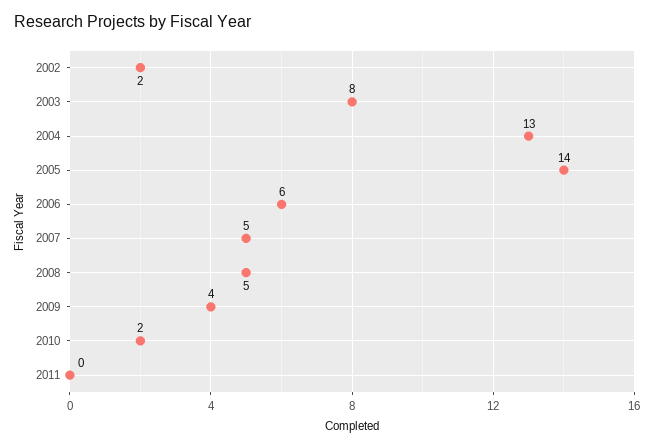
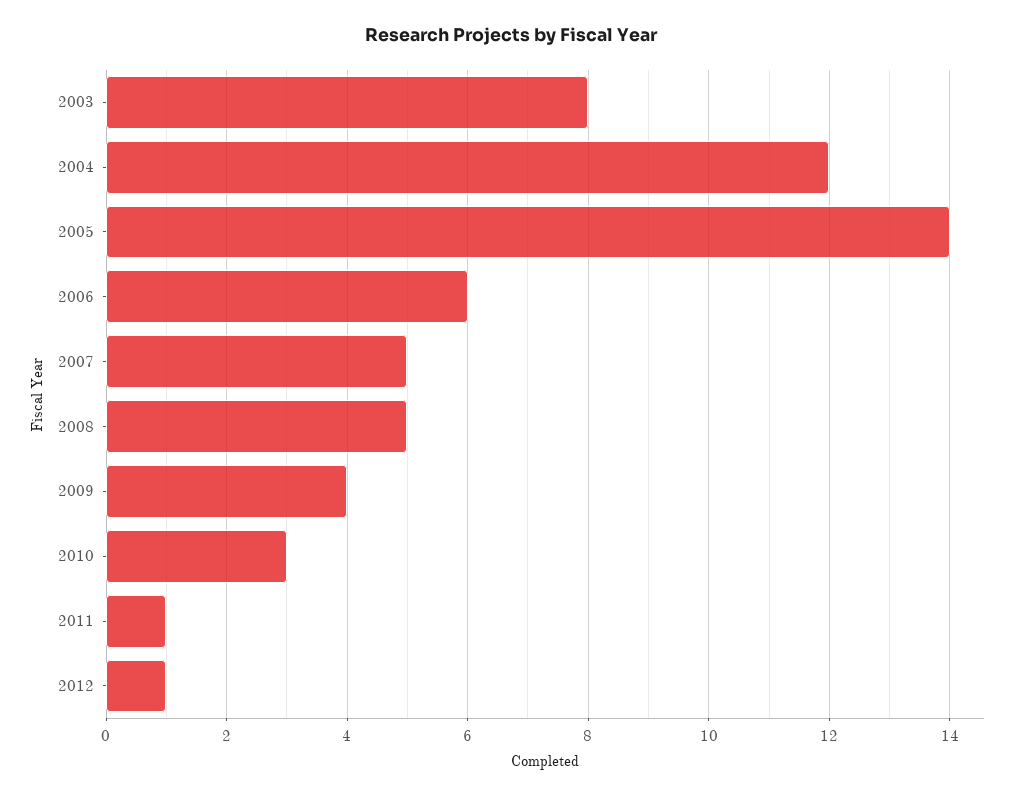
2002: 2 -> none
2004: 13 -> 12
2010: 2 -> 3
2011: 0 -> 1
2012: none -> 1

